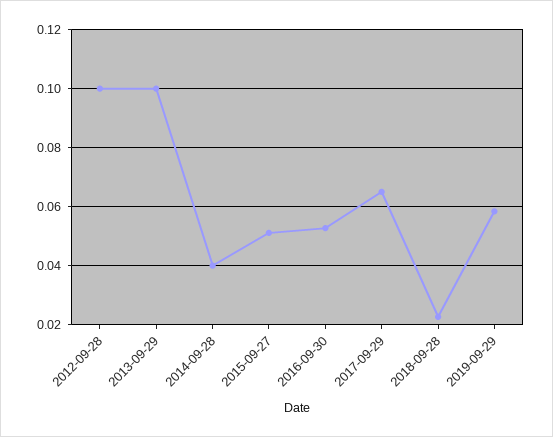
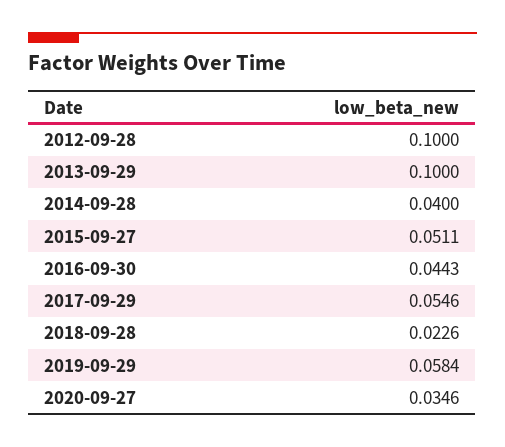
2016-09-30: 0.0525 -> 0.0443
2017-09-29: 0.065 -> 0.0546
2020-09-27: none -> 0.0346

